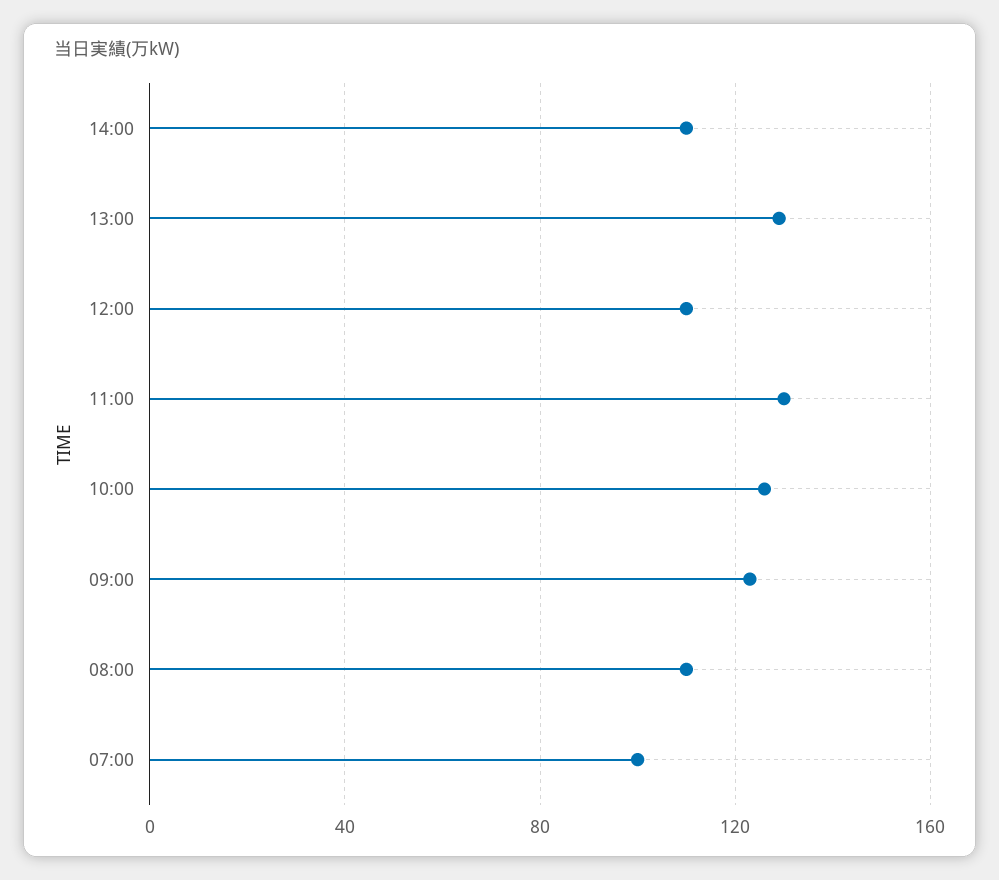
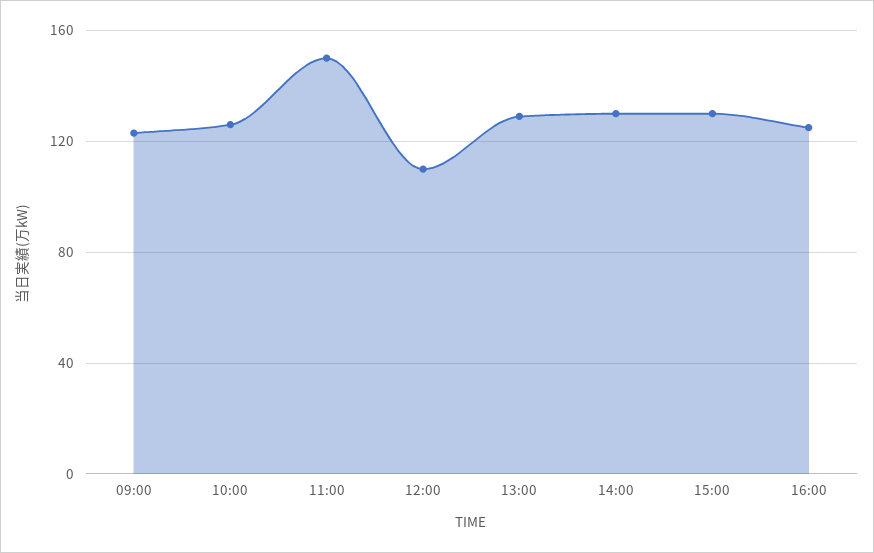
14:00: 110 -> 130
11:00: 130 -> 150
08:00: 110 -> none
07:00: 100 -> none
15:00: none -> 130
16:00: none -> 125

